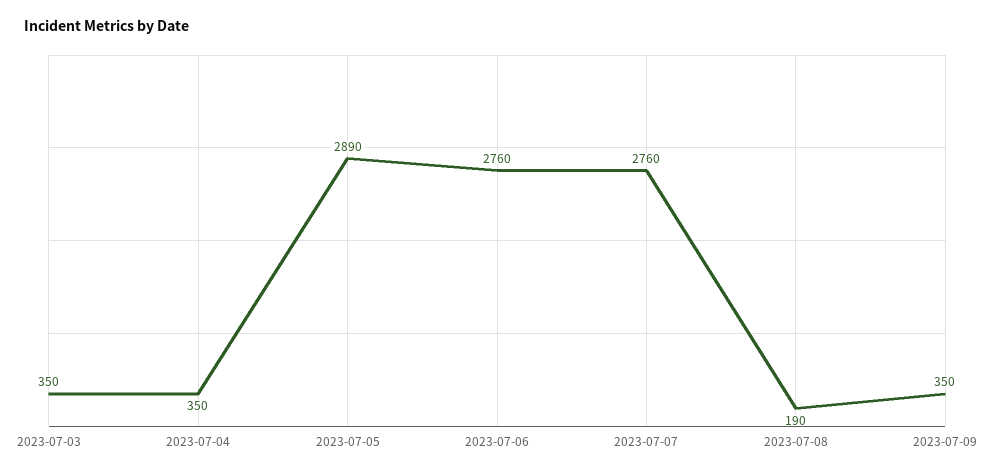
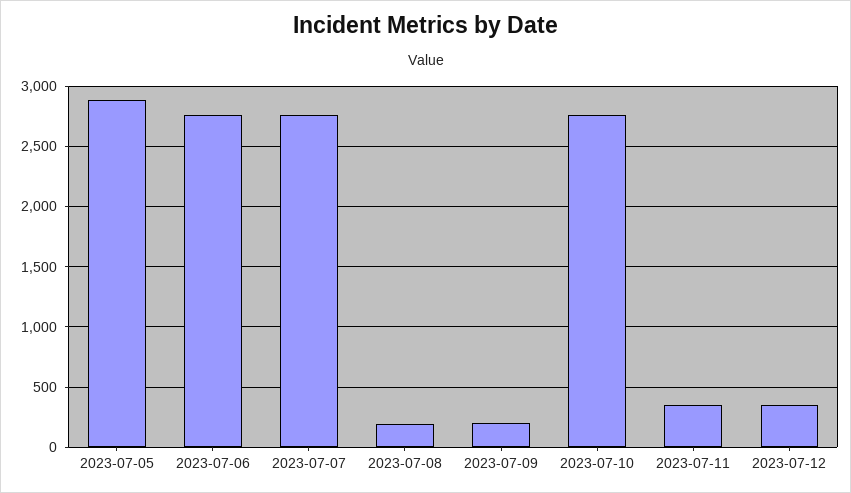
2023-07-03: 350 -> none
2023-07-04: 350 -> none
2023-07-09: 350 -> 200
2023-07-10: none -> 2750
2023-07-11: none -> 350
2023-07-12: none -> 350

